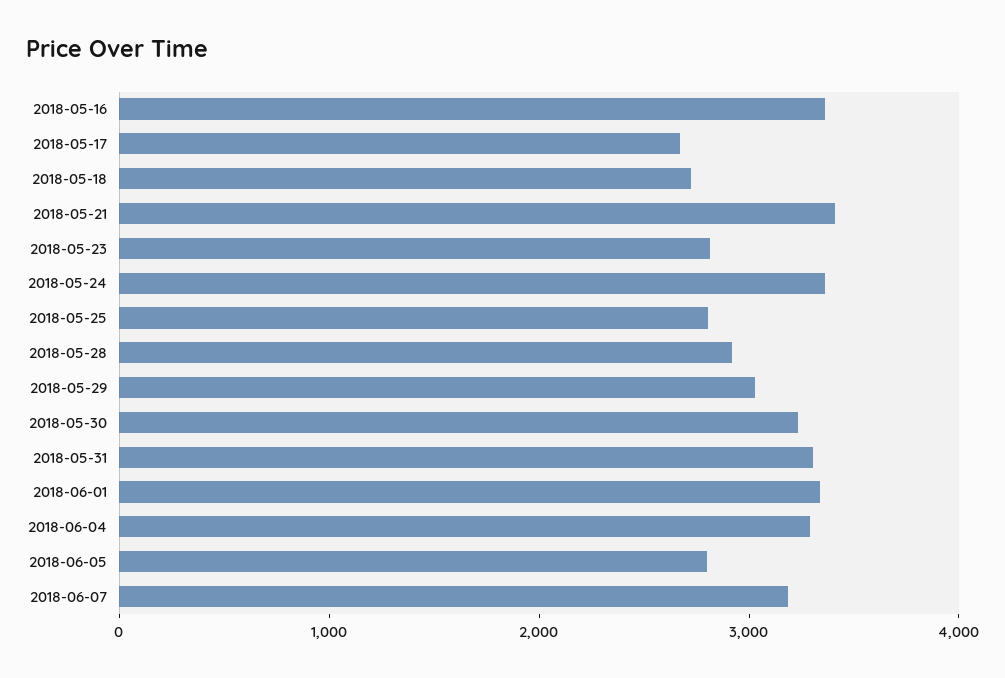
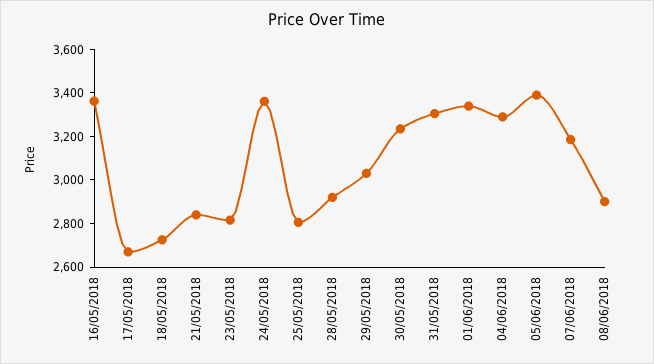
2018-05-21: 3400 -> 2850
2018-06-05: 2800 -> 3400
08/06/2018: none -> 2900

